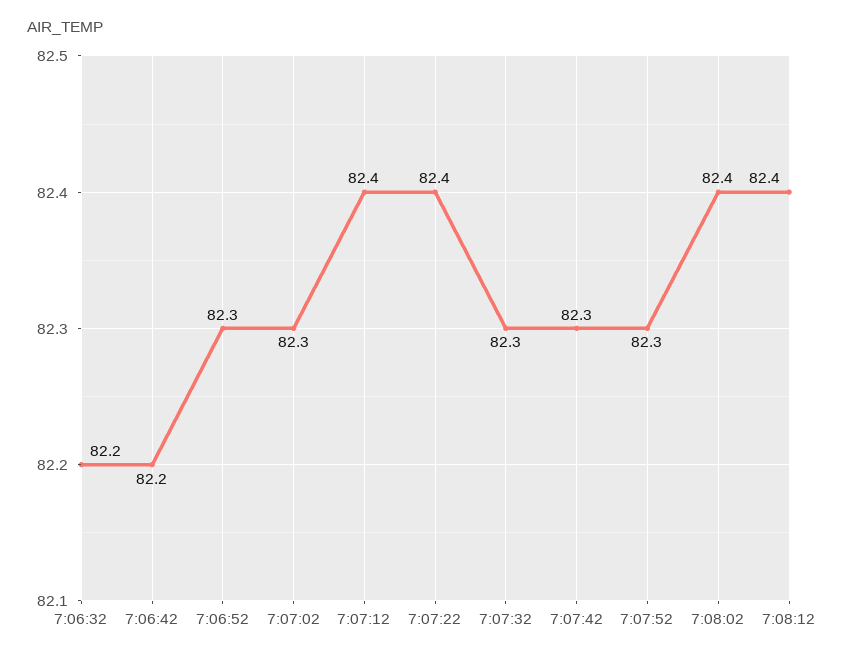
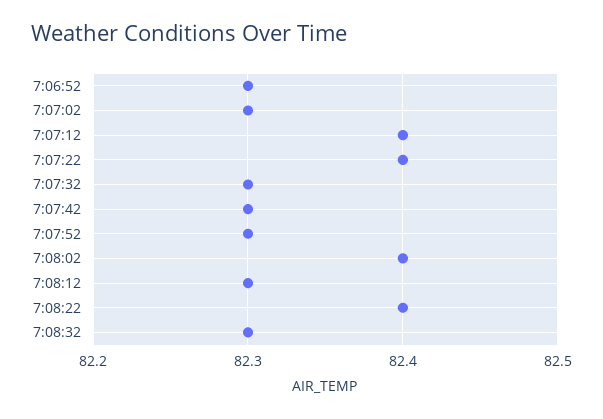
7:06:32: 82.2 -> none
7:06:42: 82.2 -> none
7:08:12: 82.4 -> 82.3
7:08:22: none -> 82.4
7:08:32: none -> 82.3

